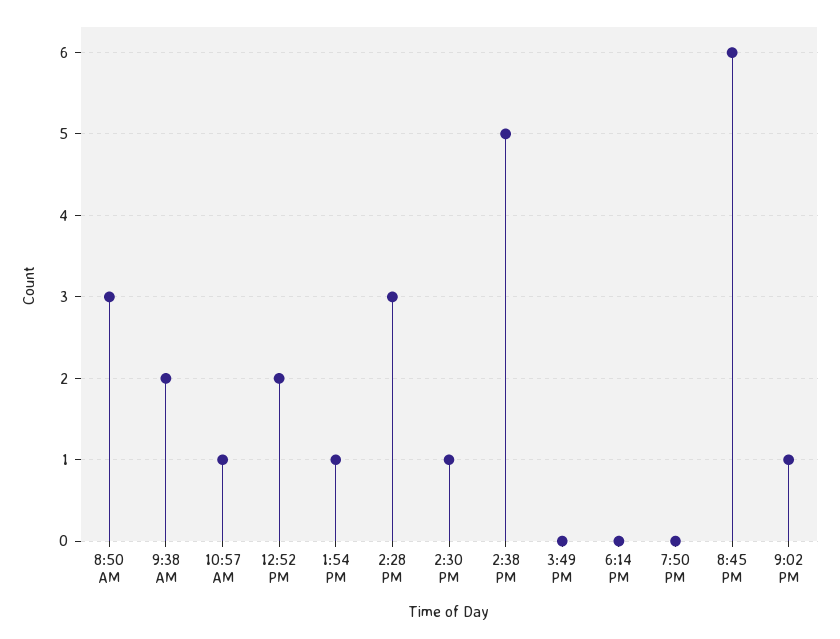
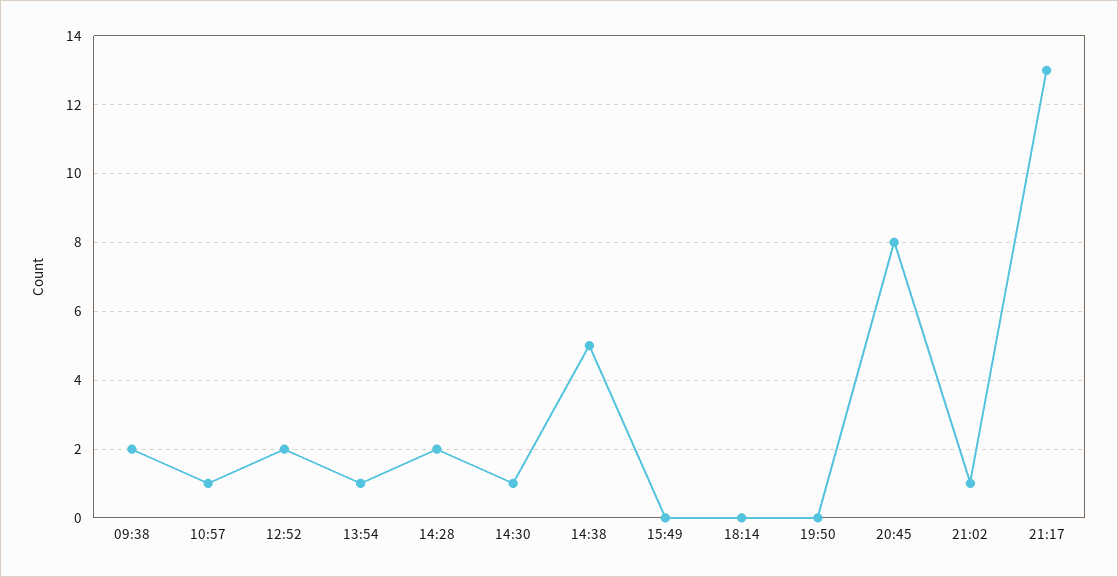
8:50 AM: 3 -> none
2:28 PM: 3 -> 2
8:45 PM: 6 -> 8
21:17: none -> 13

